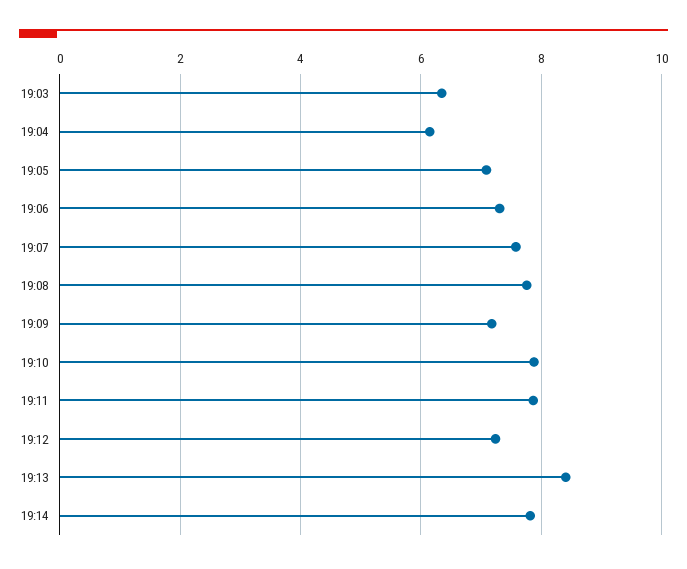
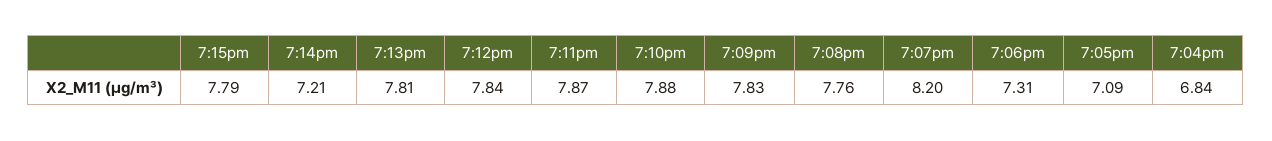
19:03: 6.4 -> none
19:04: 6.2 -> 6.84
19:07: 7.6 -> 8.2
19:09: 7.2 -> 7.83
19:12: 7.2 -> 7.84
19:13: 8.4 -> 7.81
19:14: 7.8 -> 7.21
7:15pm: none -> 7.79

